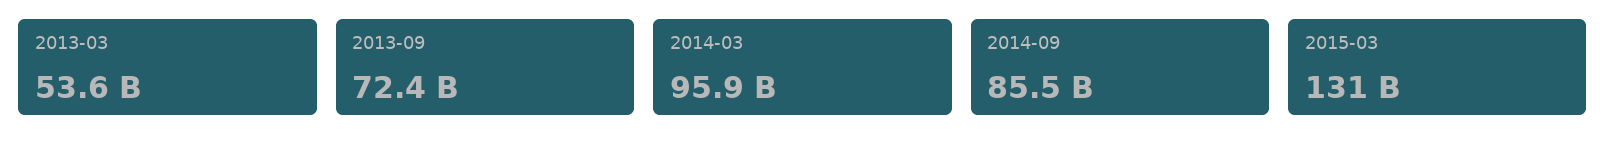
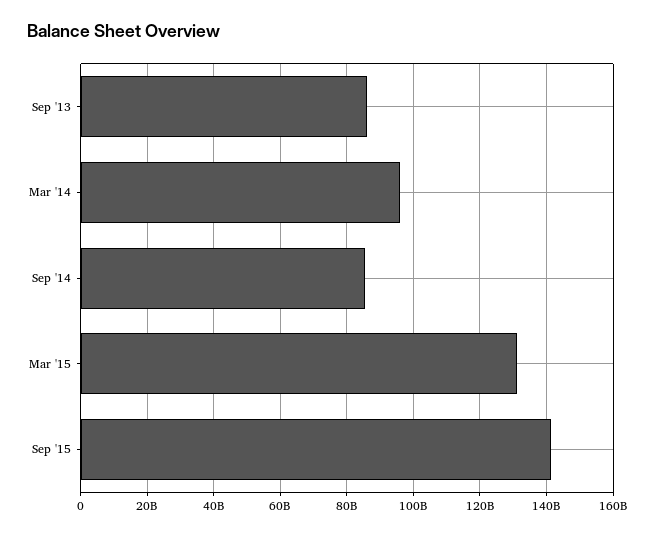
2013-03: 53600000000 -> none
2013-09: 72400000000 -> 86000000000
Sep '15: none -> 142000000000

